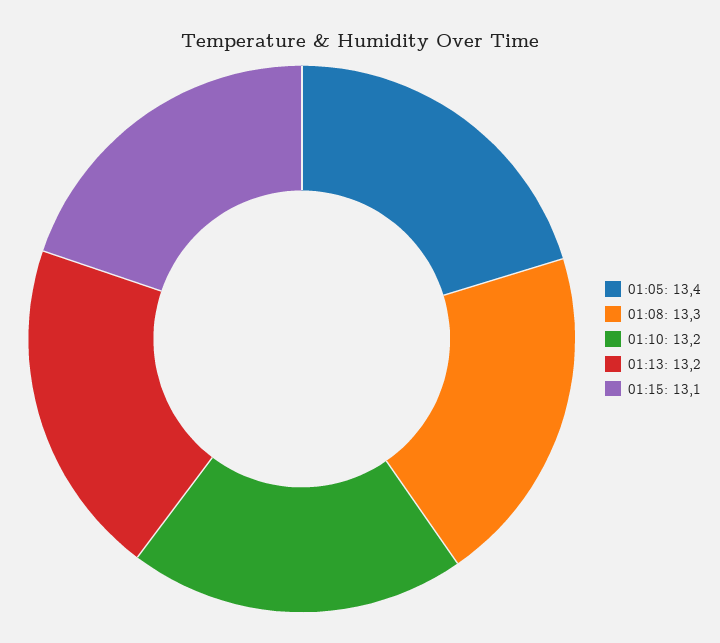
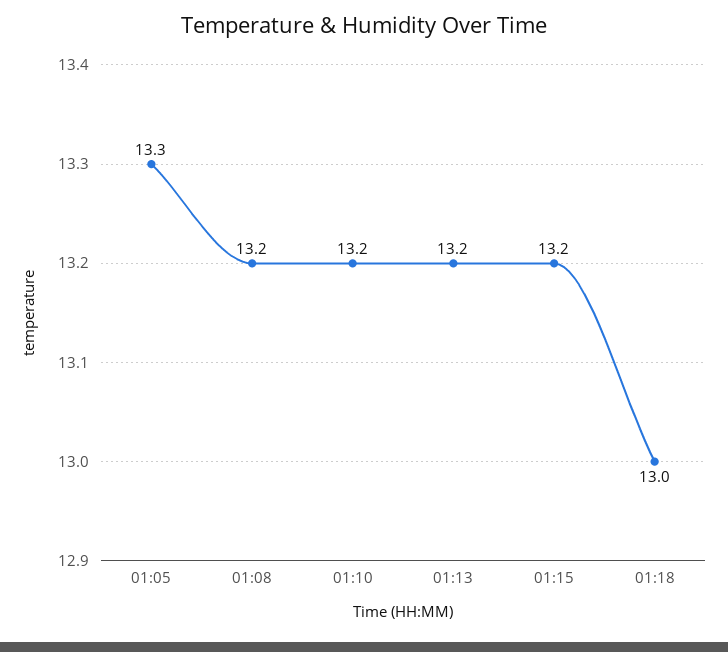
01:05: 13.4 -> 13.3
01:08: 13.3 -> 13.2
01:15: 13.1 -> 13.2
01:18: none -> 13

